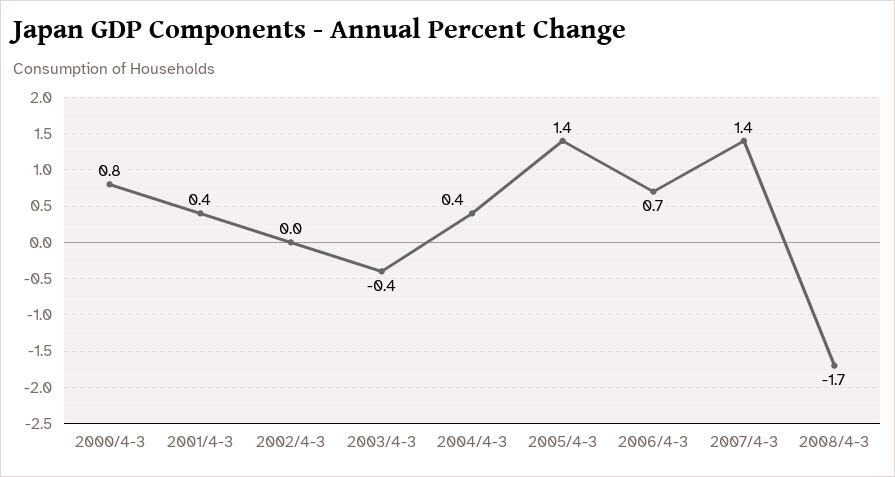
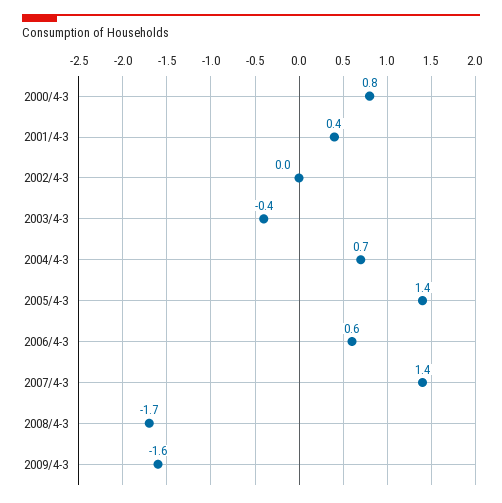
2004/4-3: 0.4 -> 0.7
2006/4-3: 0.7 -> 0.6
2009/4-3: none -> -1.6

